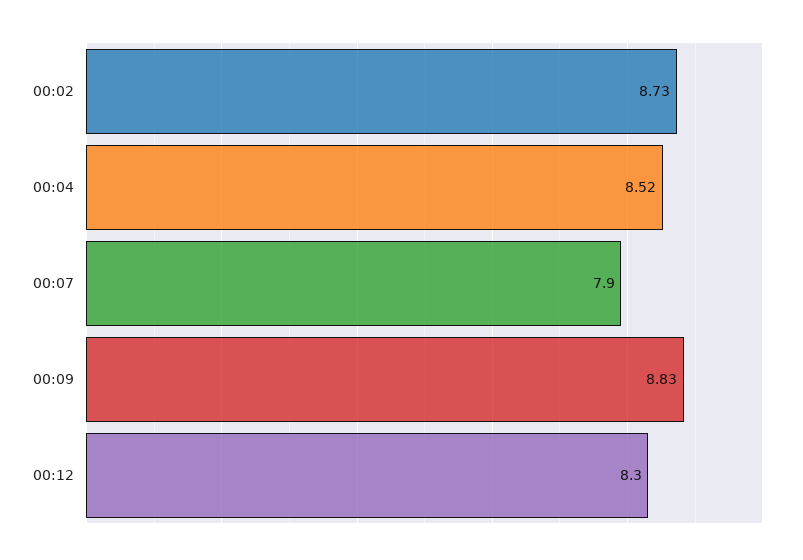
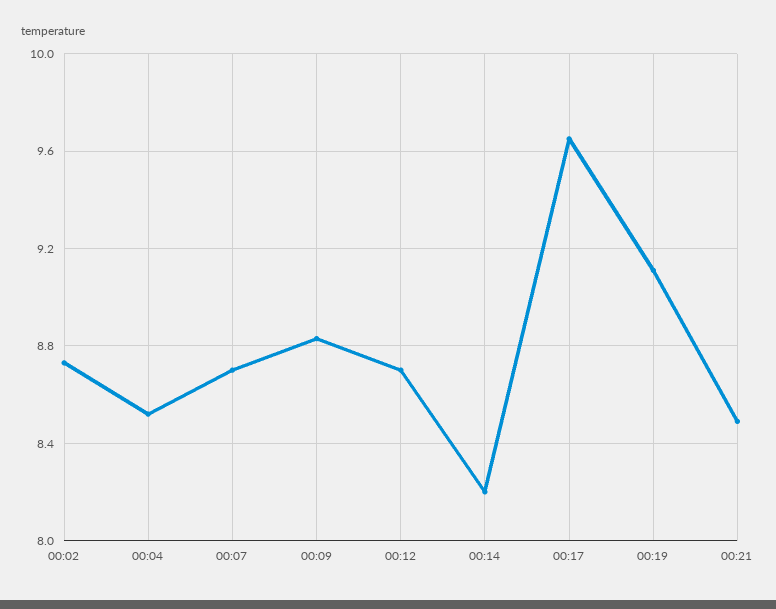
00:07: 7.9 -> 8.7
00:12: 8.3 -> 8.7
00:14: none -> 8.2
00:17: none -> 9.65
00:19: none -> 9.1
00:21: none -> 8.5

